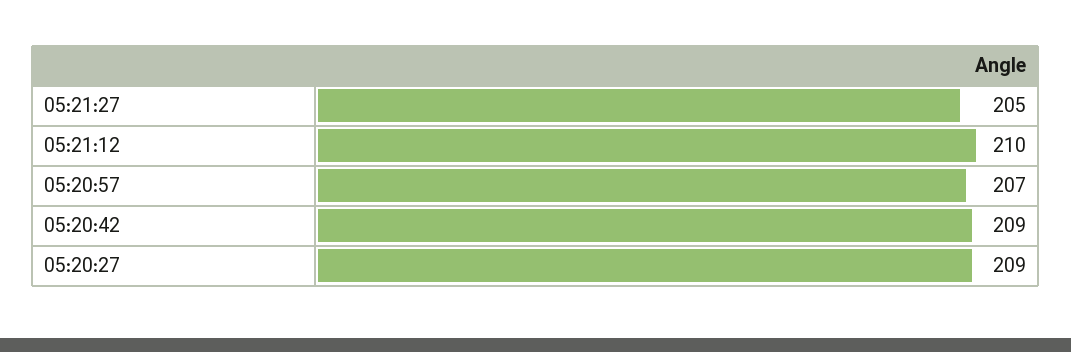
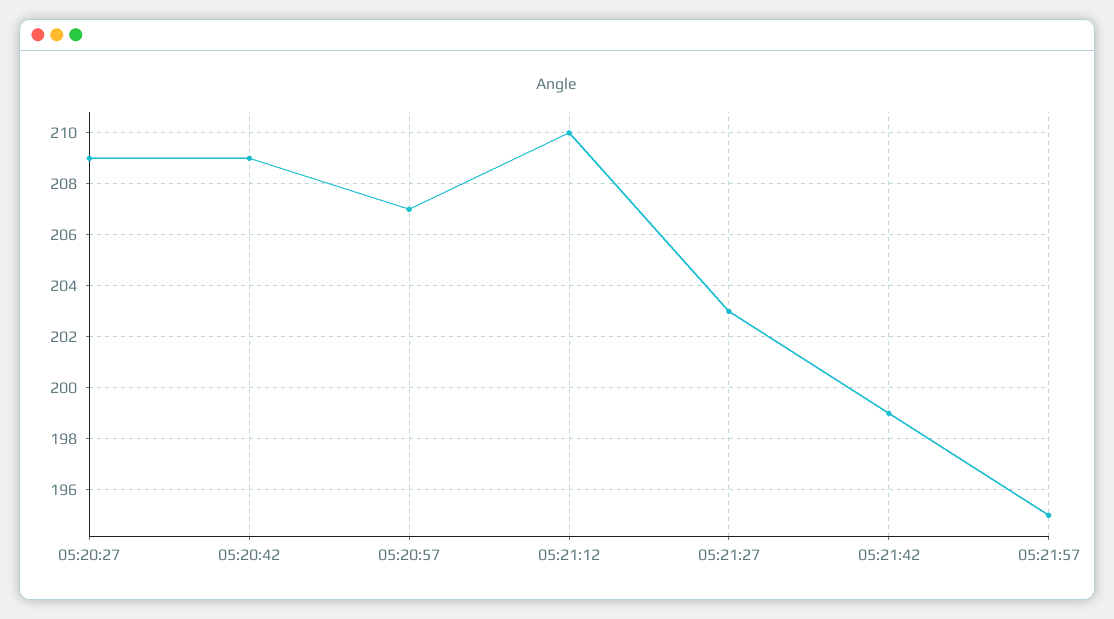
05:21:27: 205 -> 203
05:21:42: none -> 199
05:21:57: none -> 195

